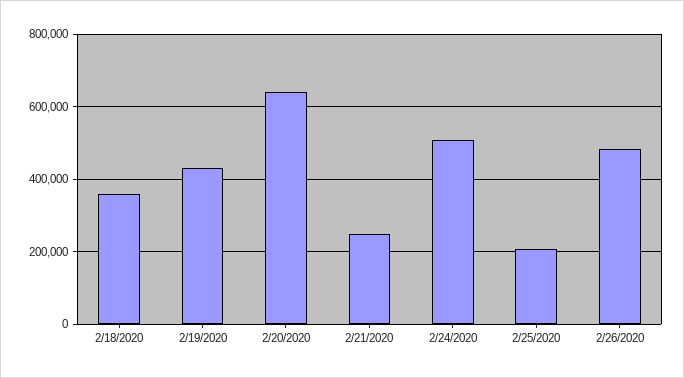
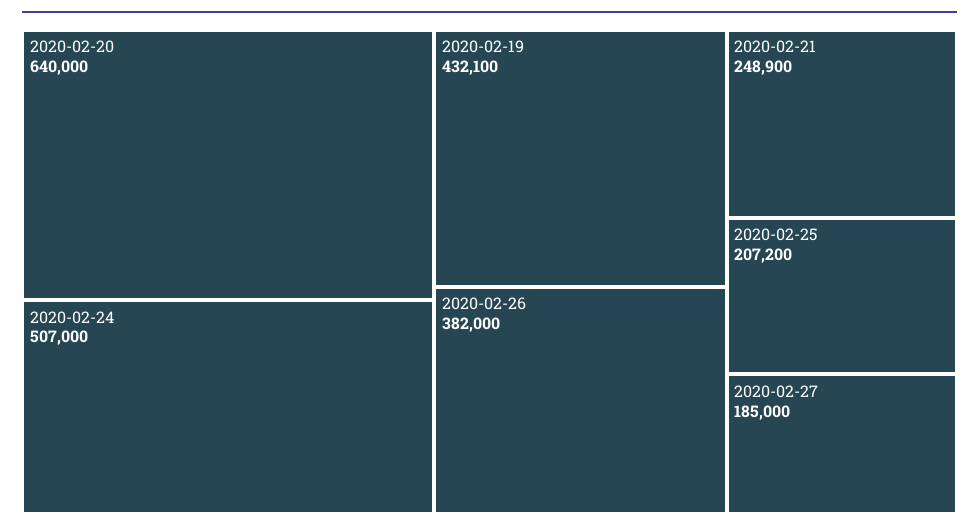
2/18/2020: 360000 -> none
2/26/2020: 480000 -> 382000
2020-02-27: none -> 185000

